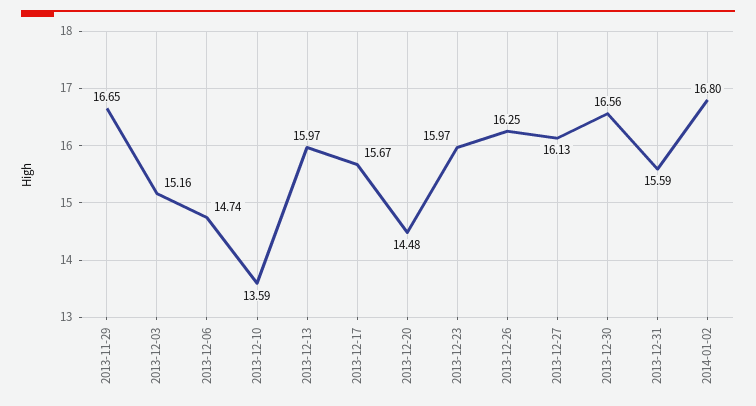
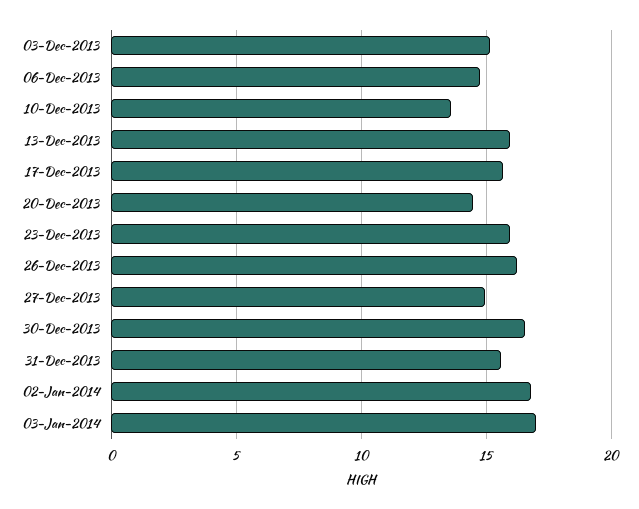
2013-11-29: 16.65 -> none
2013-12-27: 16.13 -> 15
03-Jan-2014: none -> 17

